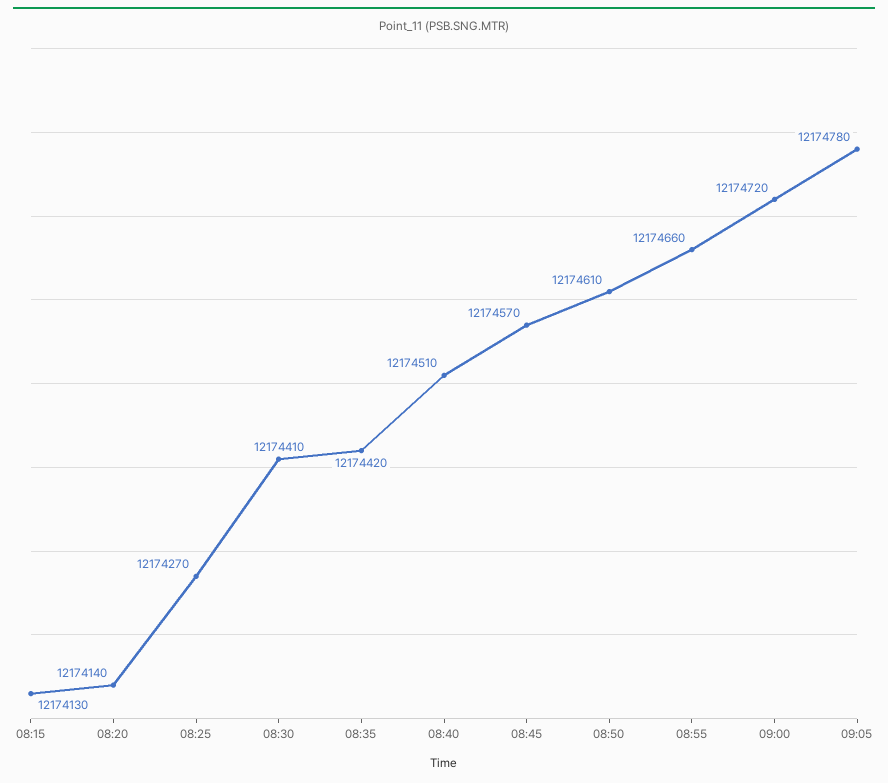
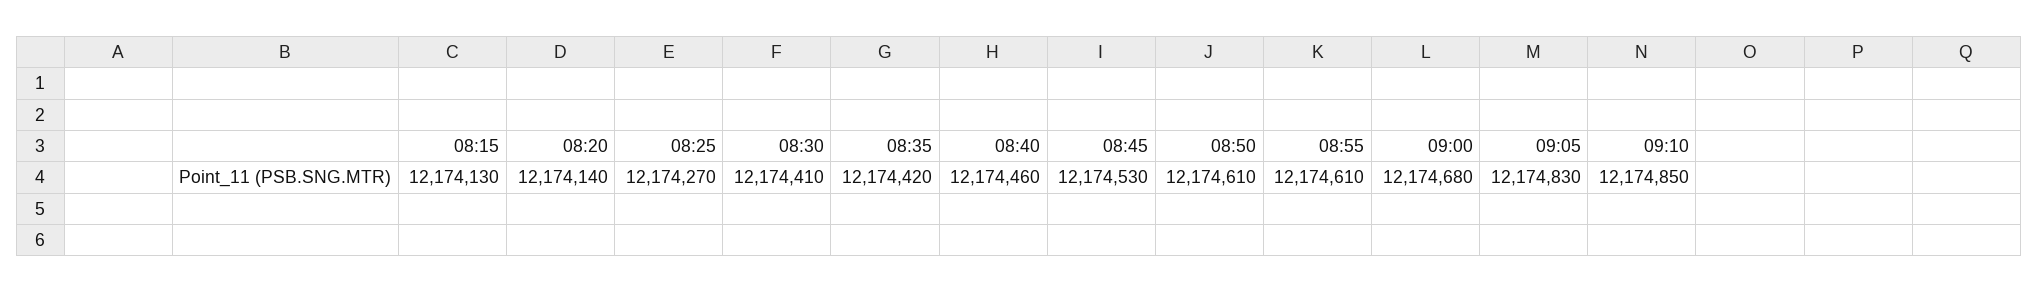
08:40: 12174510 -> 12174460
08:45: 12174570 -> 12174530
08:55: 12174660 -> 12174610
09:00: 12174720 -> 12174680
09:05: 12174780 -> 12174830
09:10: none -> 12174850

